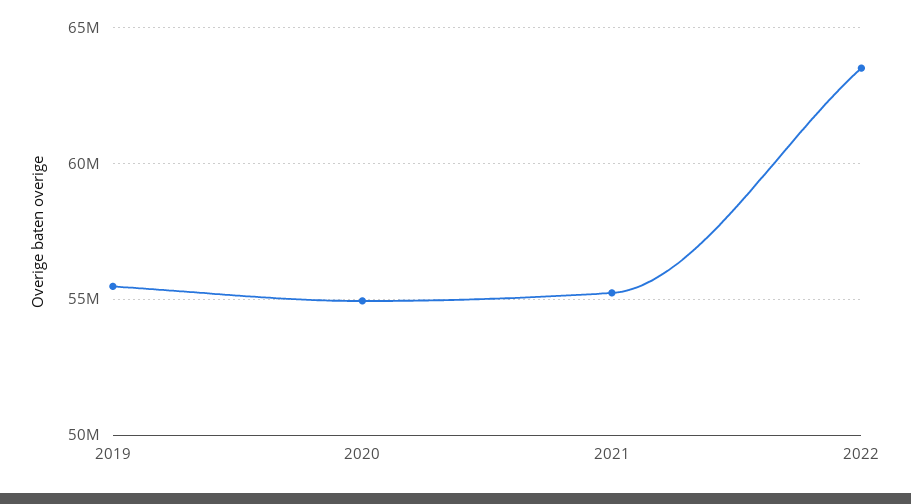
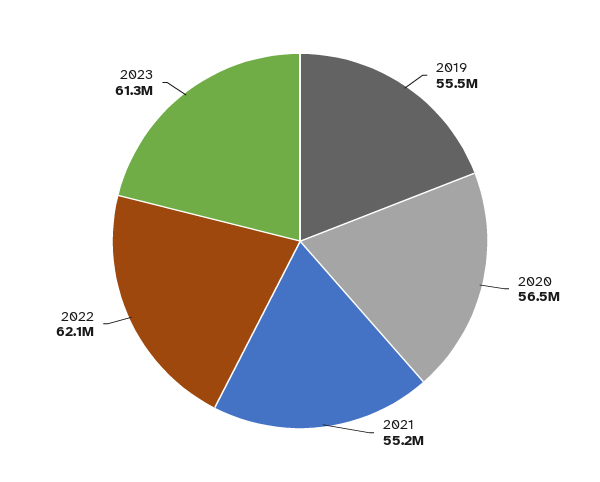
2020: 55000000 -> 56500000
2022: 63500000 -> 62100000
2023: none -> 61300000

